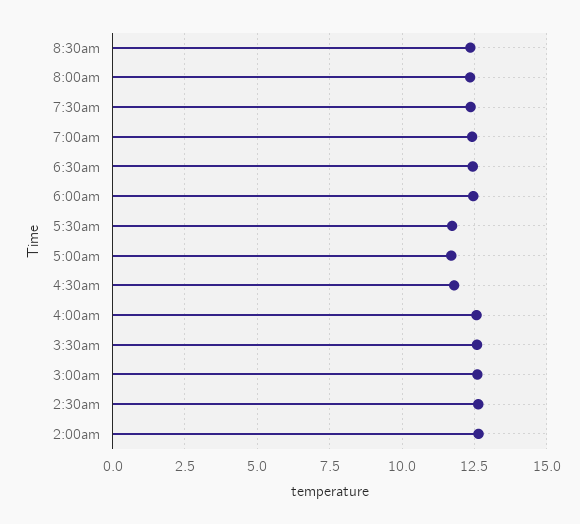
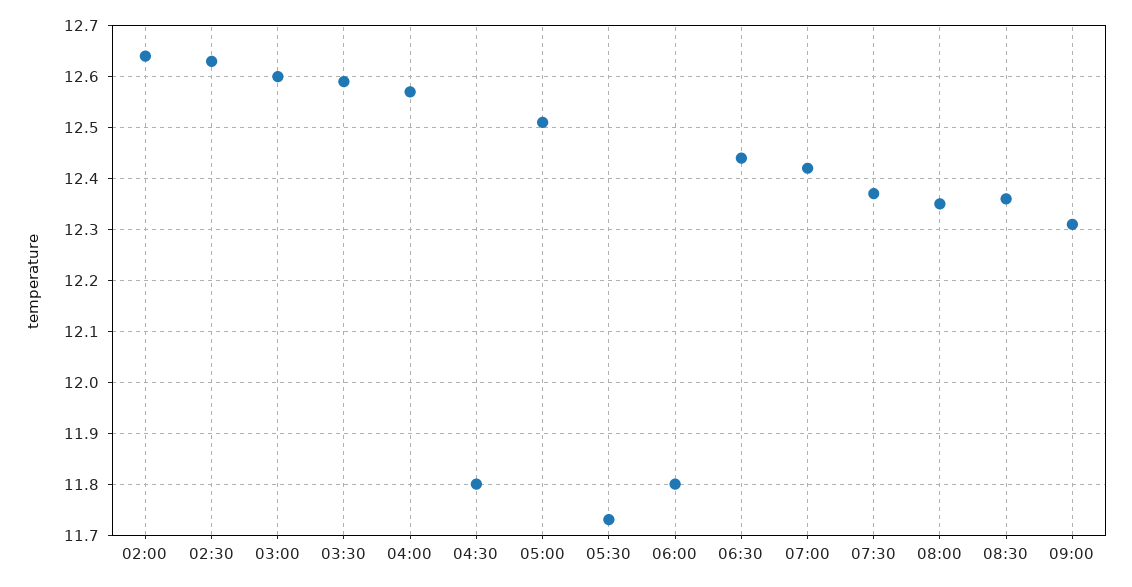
6:00am: 12.5 -> 11.8
5:00am: 11.75 -> 12.5
09:00: none -> 12.3

